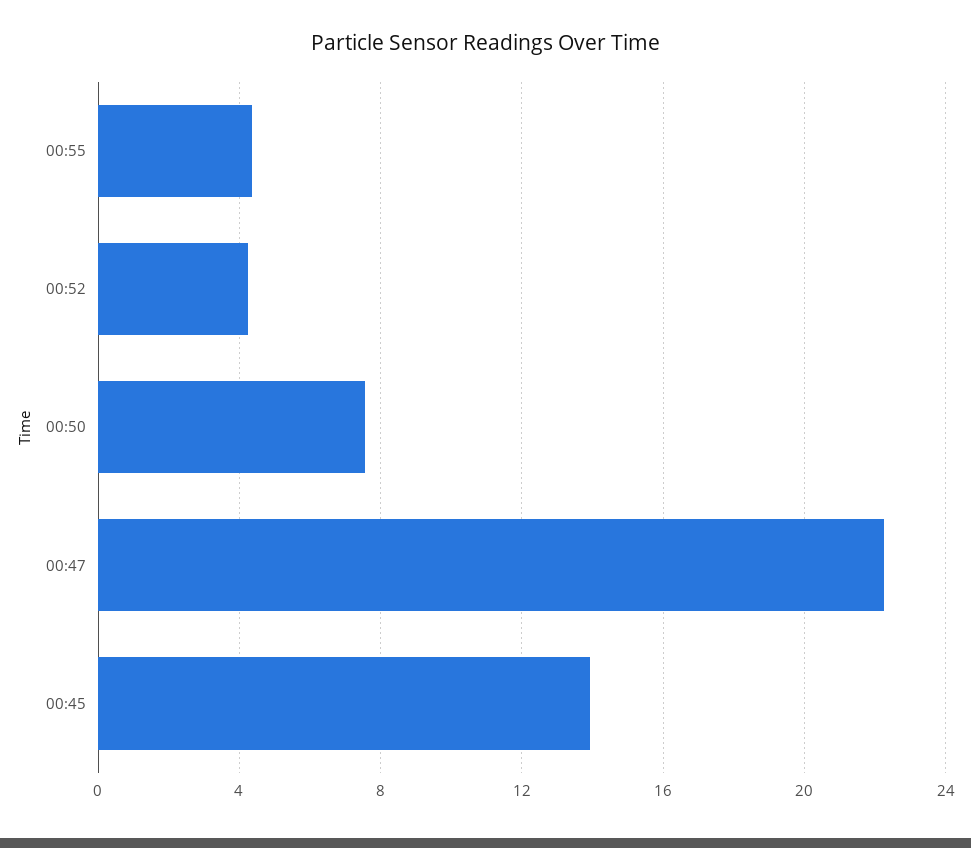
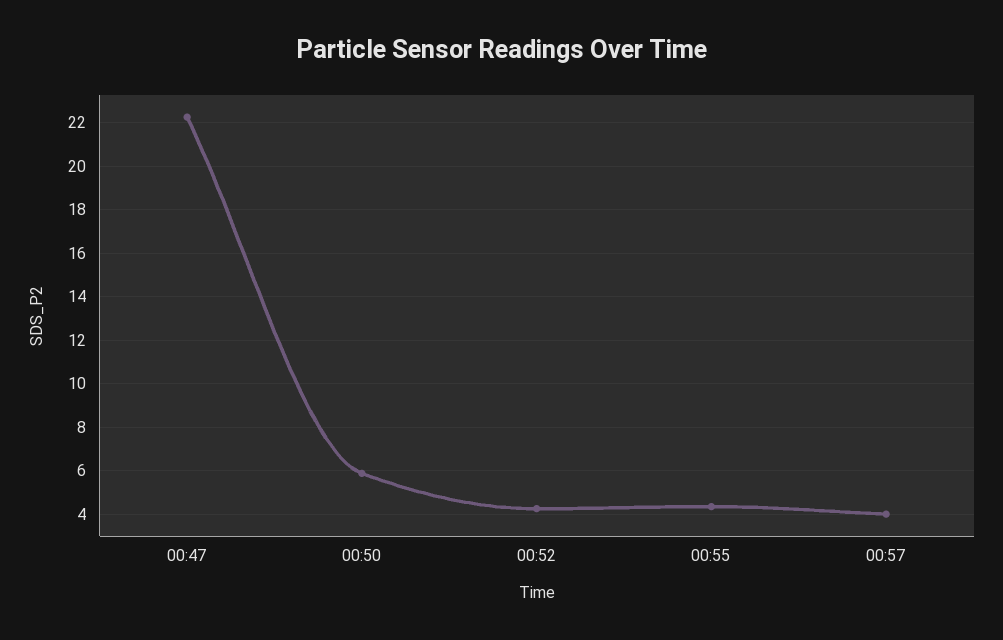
00:50: 7.5 -> 6
00:45: 14 -> none
00:57: none -> 4

